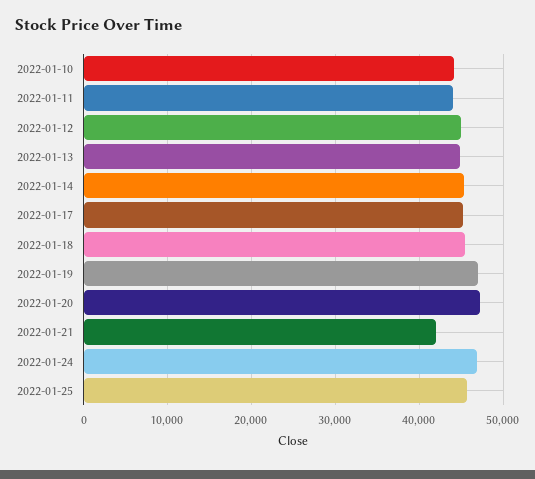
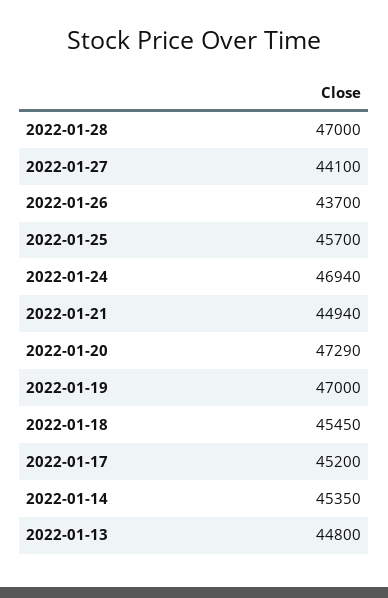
2022-01-10: 44000 -> none
2022-01-11: 44000 -> none
2022-01-12: 45000 -> none
2022-01-21: 42000 -> 44940
2022-01-28: none -> 47000
2022-01-27: none -> 44100
2022-01-26: none -> 43700

